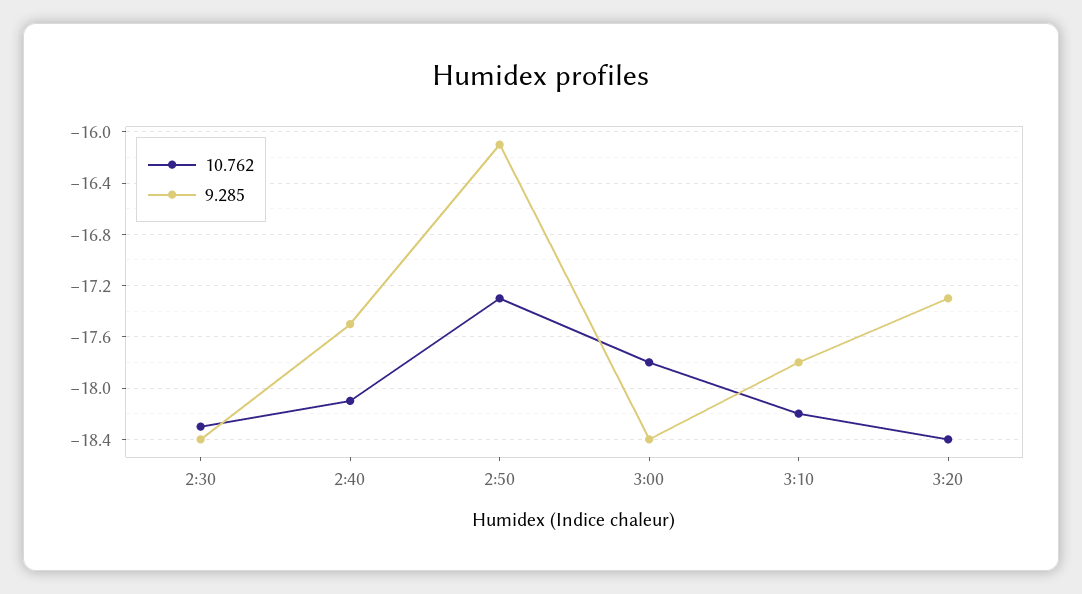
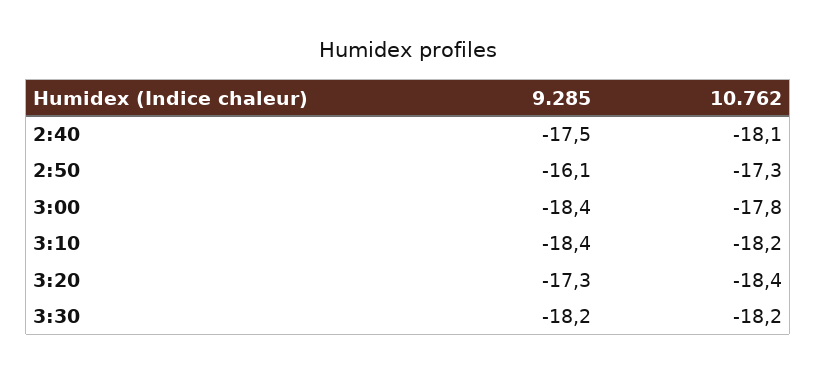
10.762, 2:30: -18.3 -> none
9.285, 2:30: -18.4 -> none
9.285, 3:10: -17.8 -> -18.4
9.285, 3:30: none -> -18.2
10.762, 3:30: none -> -18.2

